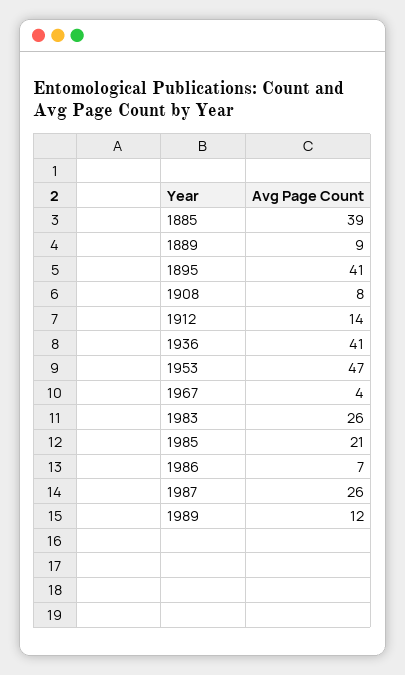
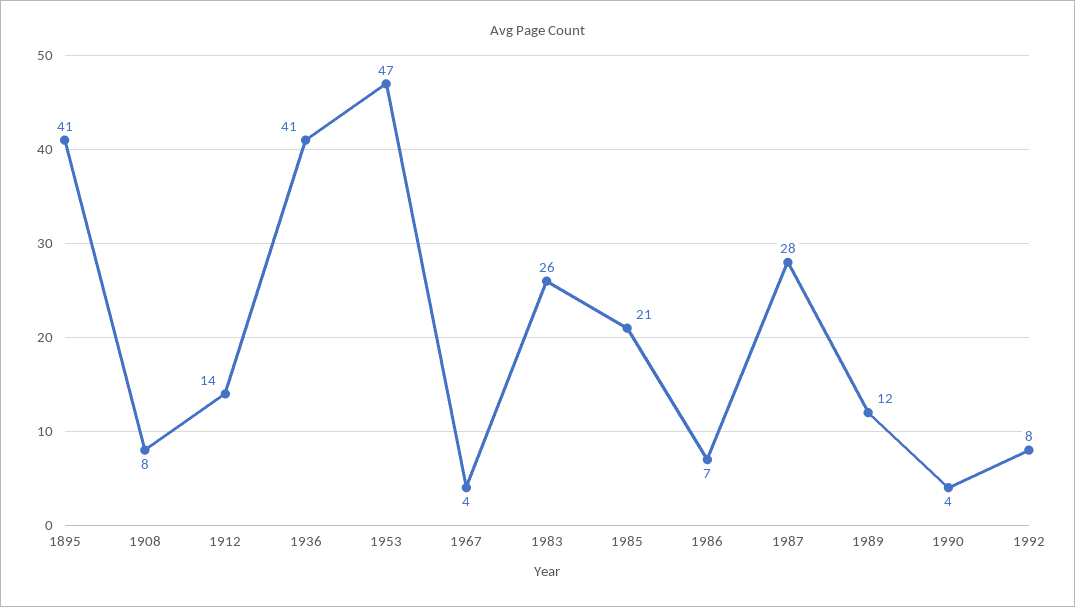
1885: 39 -> none
1889: 9 -> none
1987: 26 -> 28
1990: none -> 4
1992: none -> 8

